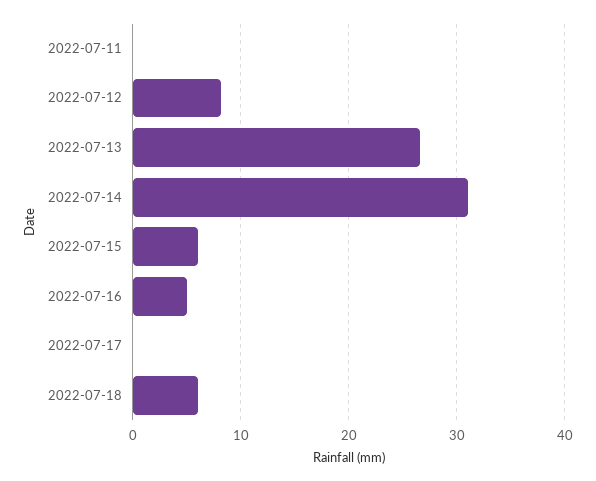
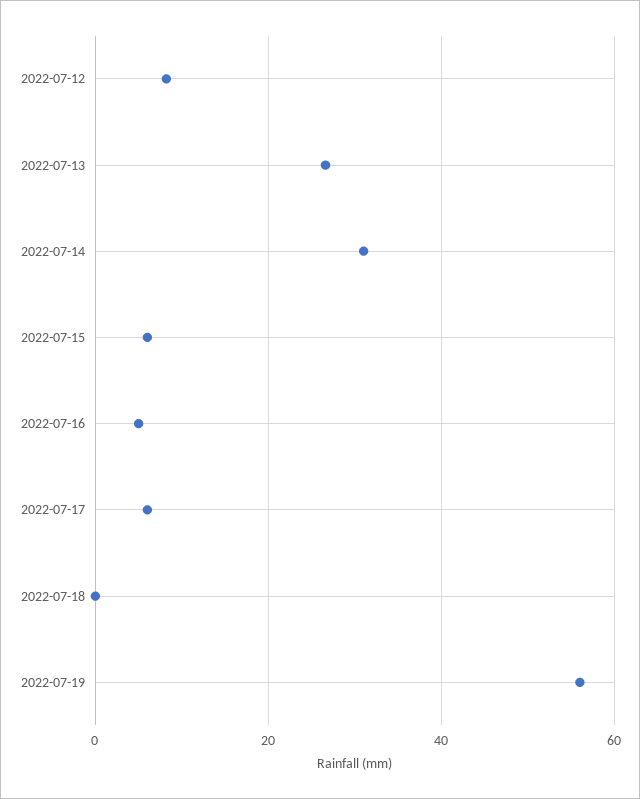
2022-07-11: 0 -> none
2022-07-17: 0 -> 6
2022-07-18: 6 -> 0
2022-07-19: none -> 56

